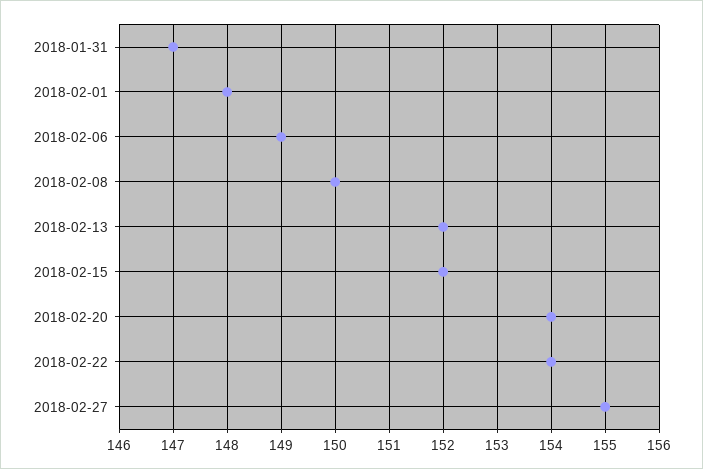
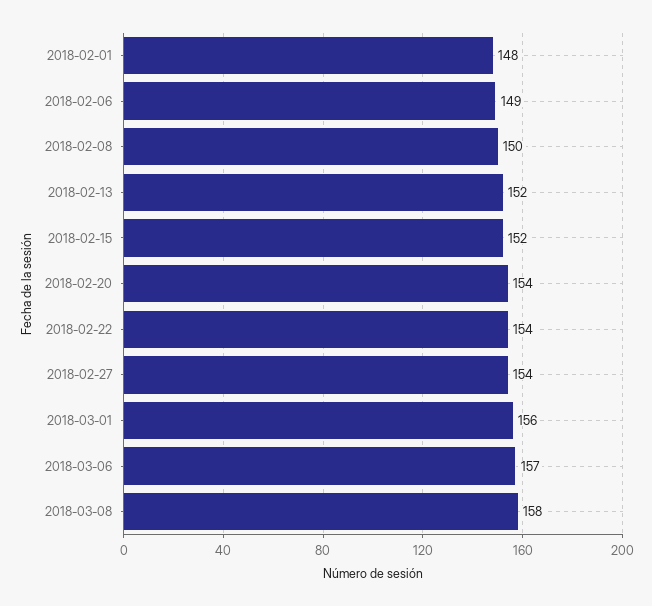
2018-01-31: 147 -> none
2018-02-27: 155 -> 154
2018-03-01: none -> 156
2018-03-06: none -> 157
2018-03-08: none -> 158

